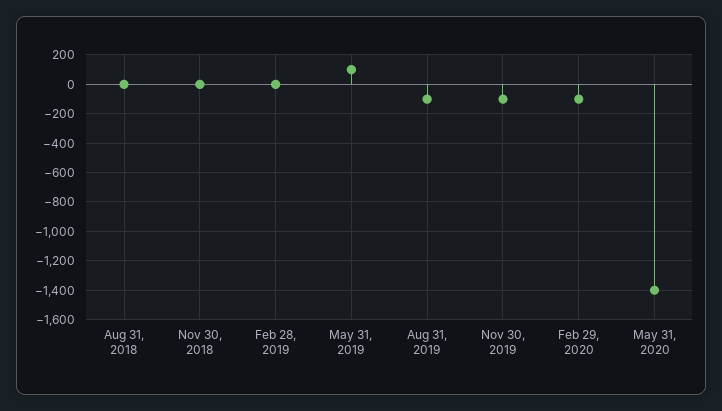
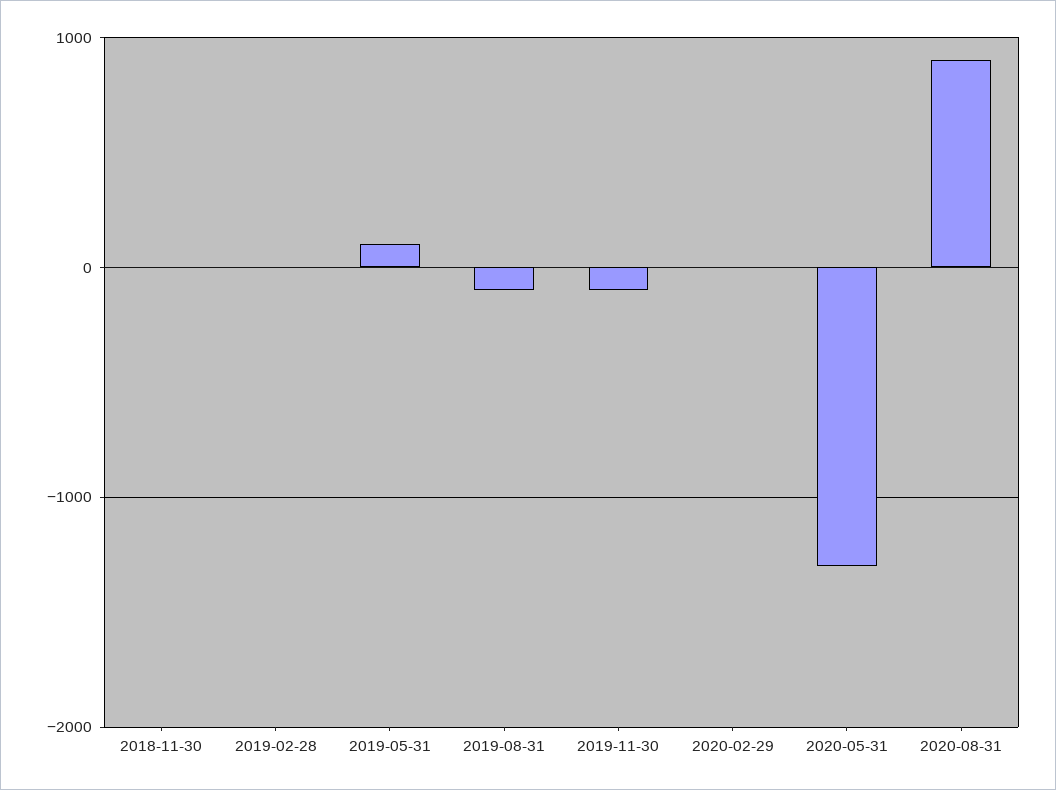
Aug 31, 2018: 0 -> none
Feb 29, 2020: -100 -> 0
May 31, 2020: -1400 -> -1300
2020-08-31: none -> 900

